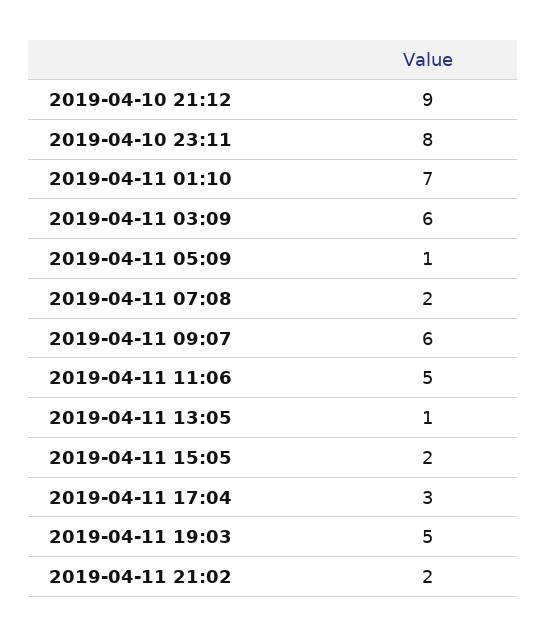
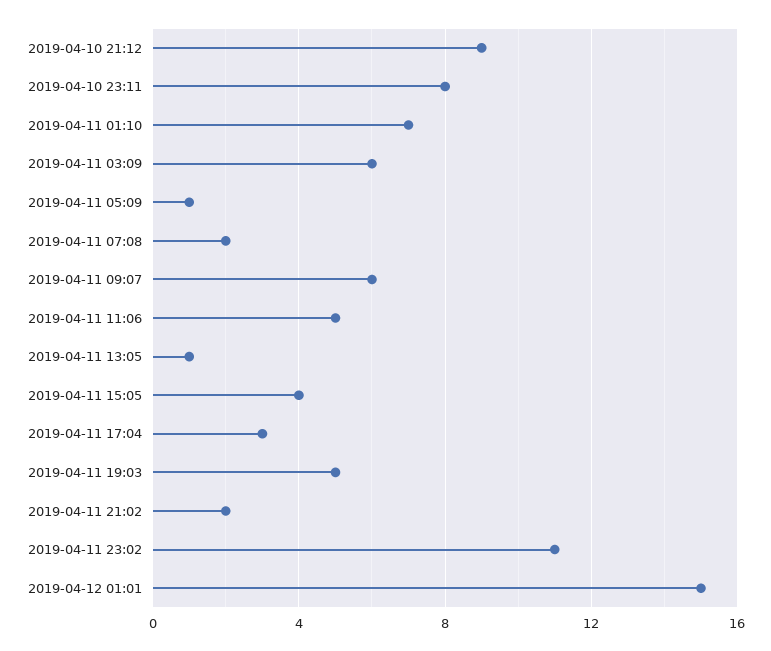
2019-04-11 15:05: 2 -> 4
2019-04-11 23:02: none -> 11
2019-04-12 01:01: none -> 15

